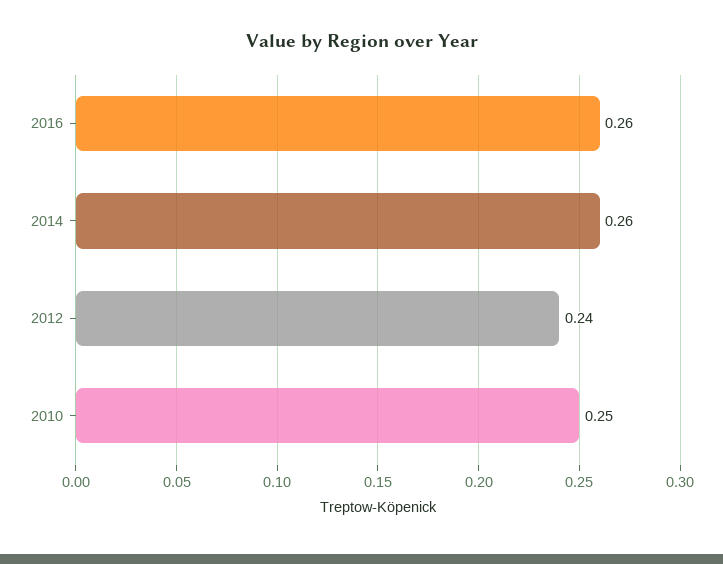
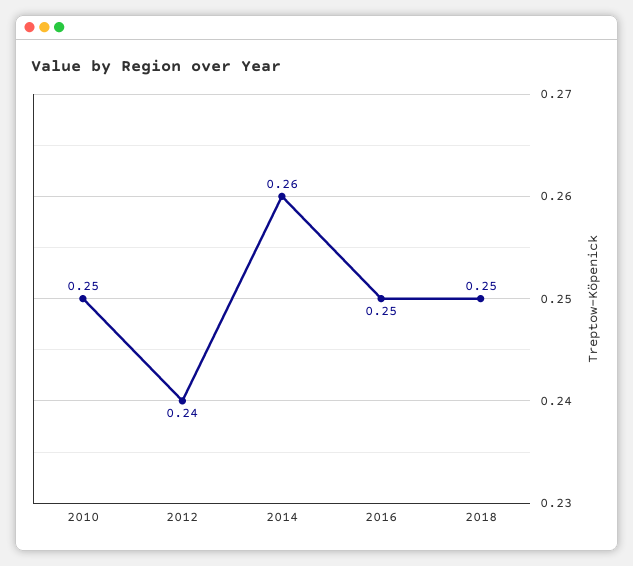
2016: 0.26 -> 0.25
2018: none -> 0.25

